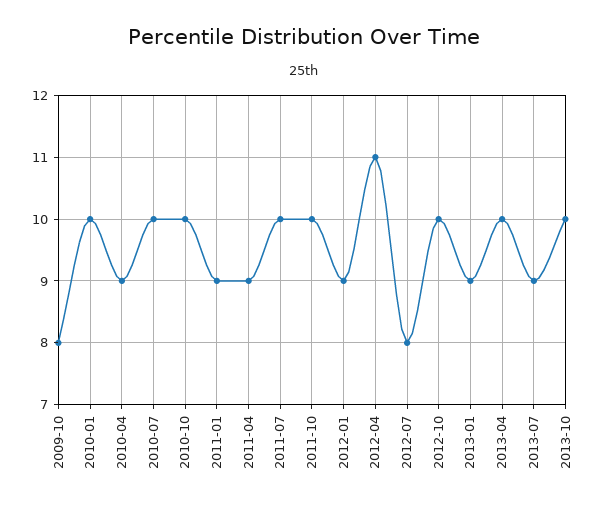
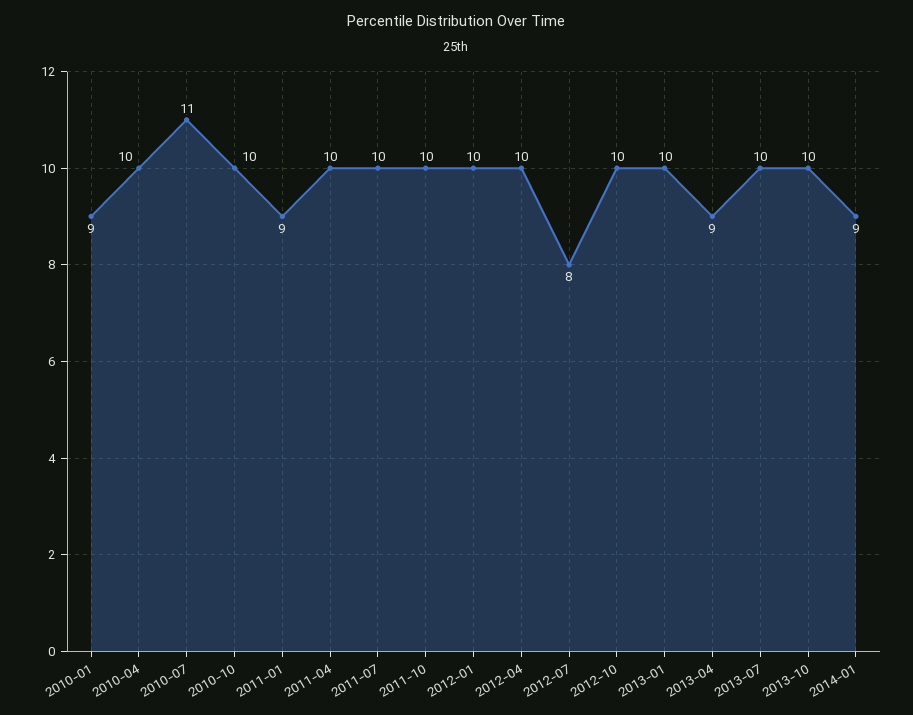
2009-10: 8 -> none
2010-01: 10 -> 9
2010-04: 9 -> 10
2010-07: 10 -> 11
2011-04: 9 -> 10
2012-01: 9 -> 10
2012-04: 11 -> 10
2013-01: 9 -> 10
2013-04: 10 -> 9
2013-07: 9 -> 10
2014-01: none -> 9

